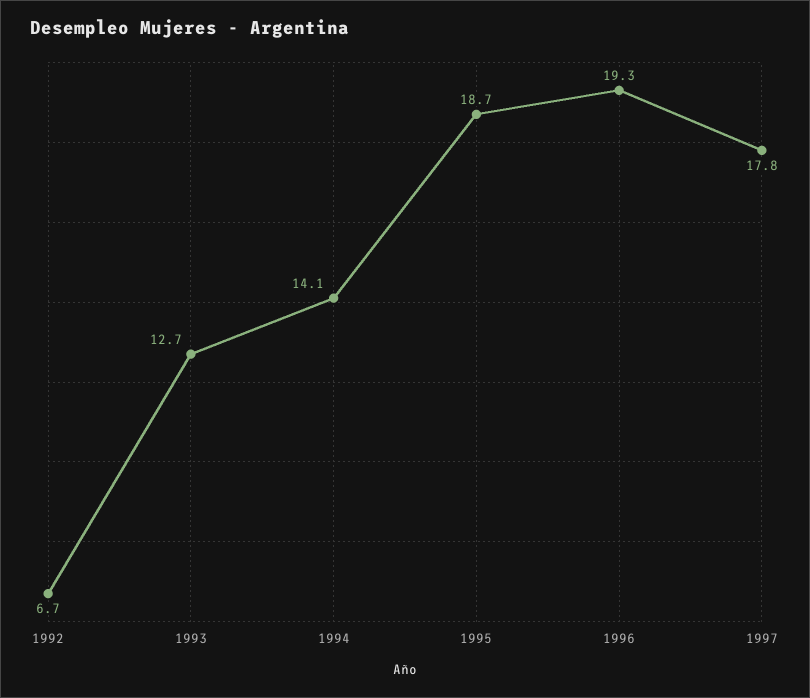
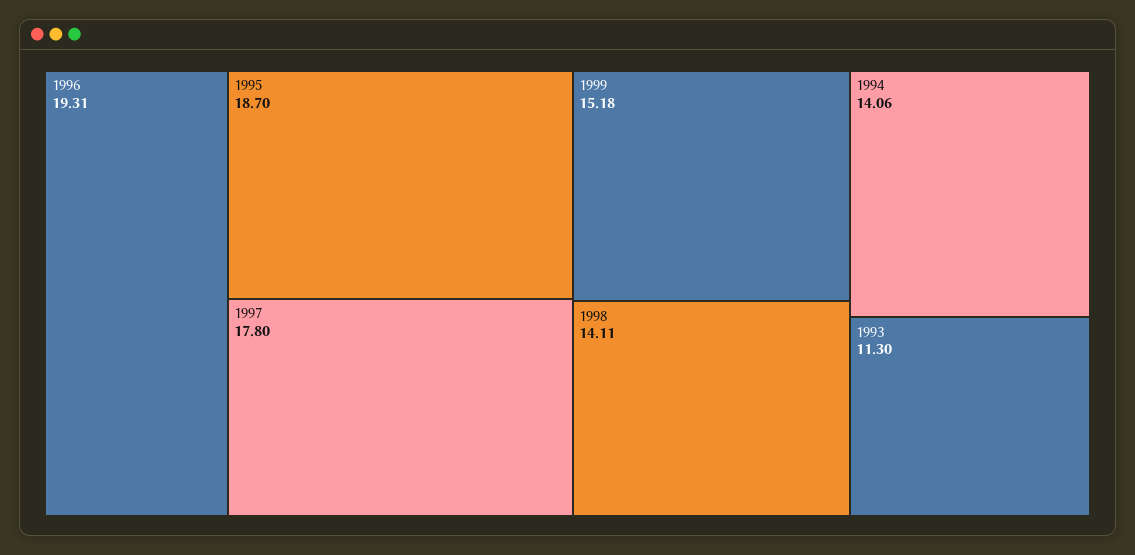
1992: 6.7 -> none
1993: 12.7 -> 11.3
1999: none -> 15.18
1998: none -> 14.11

